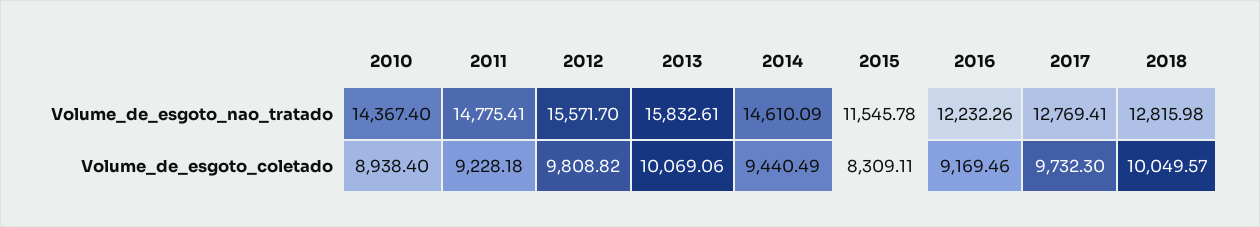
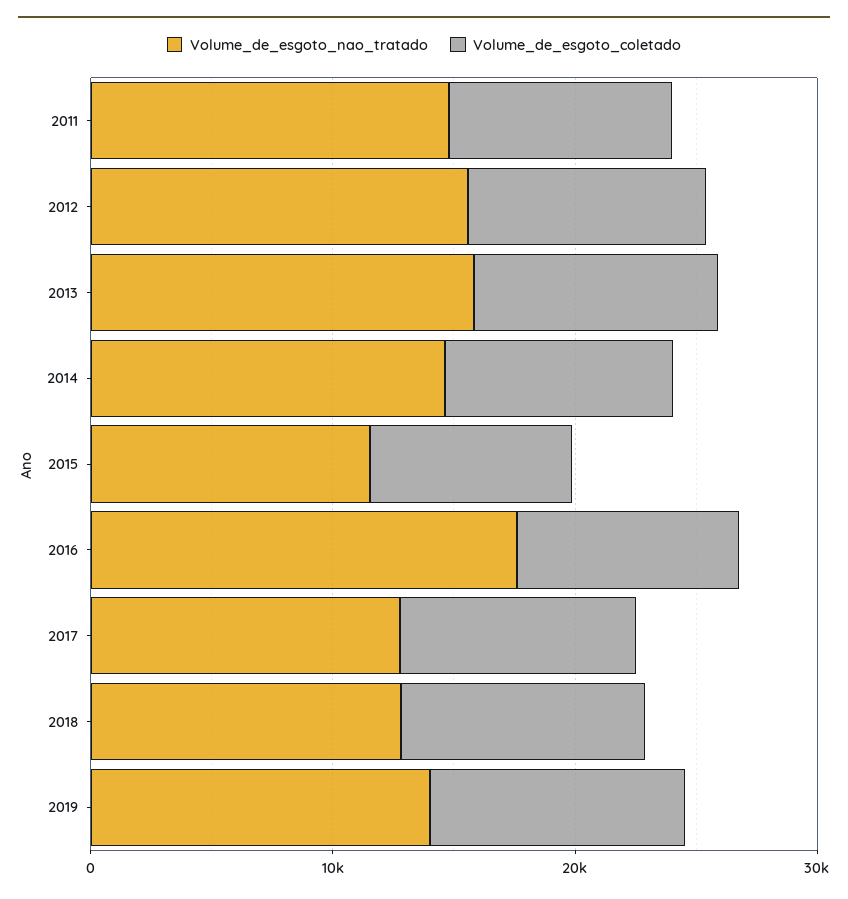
Volume_de_esgoto_nao_tratado, 2010: 14367.4 -> none
Volume_de_esgoto_nao_tratado, 2016: 12232.26 -> 18000
Volume_de_esgoto_coletado, 2010: 8938.4 -> none
Volume_de_esgoto_nao_tratado, 2019: none -> 14000
Volume_de_esgoto_coletado, 2019: none -> 10000

